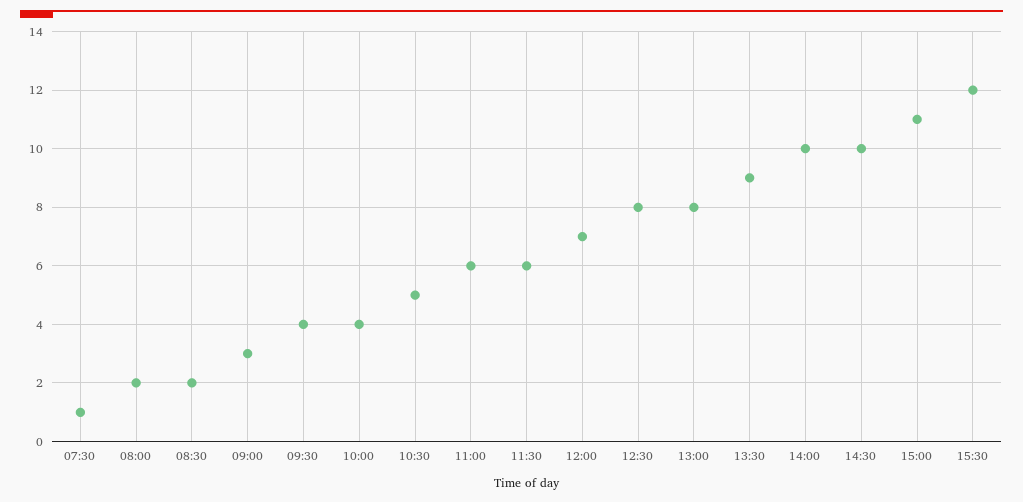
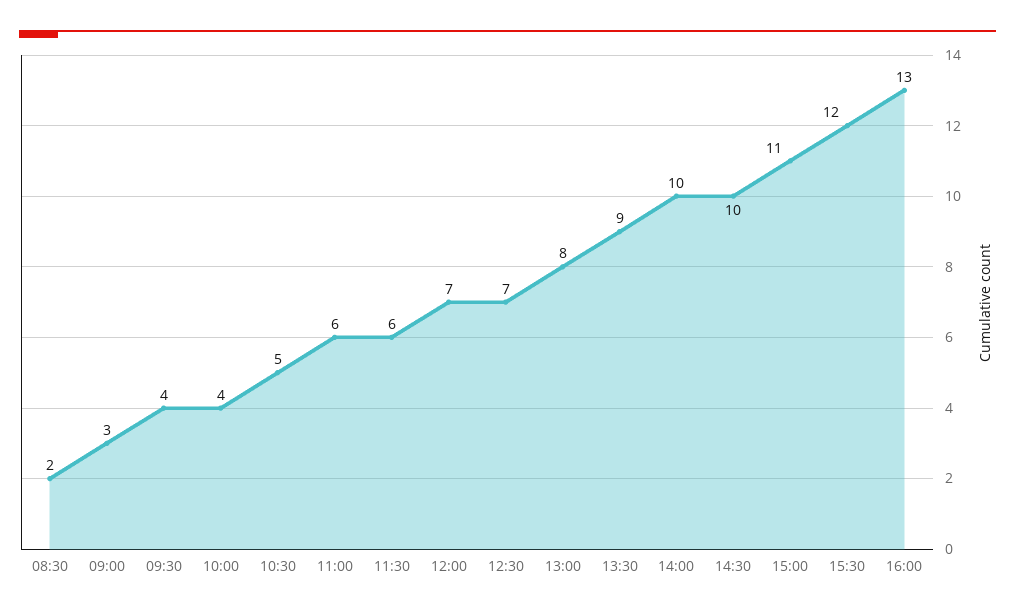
07:30: 1 -> none
08:00: 2 -> none
12:30: 8 -> 7
16:00: none -> 13

